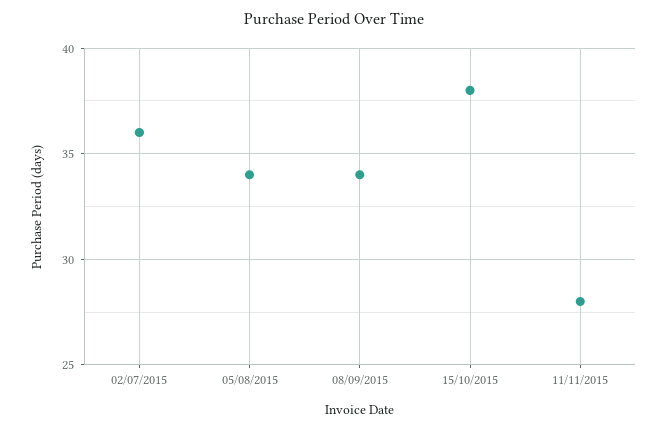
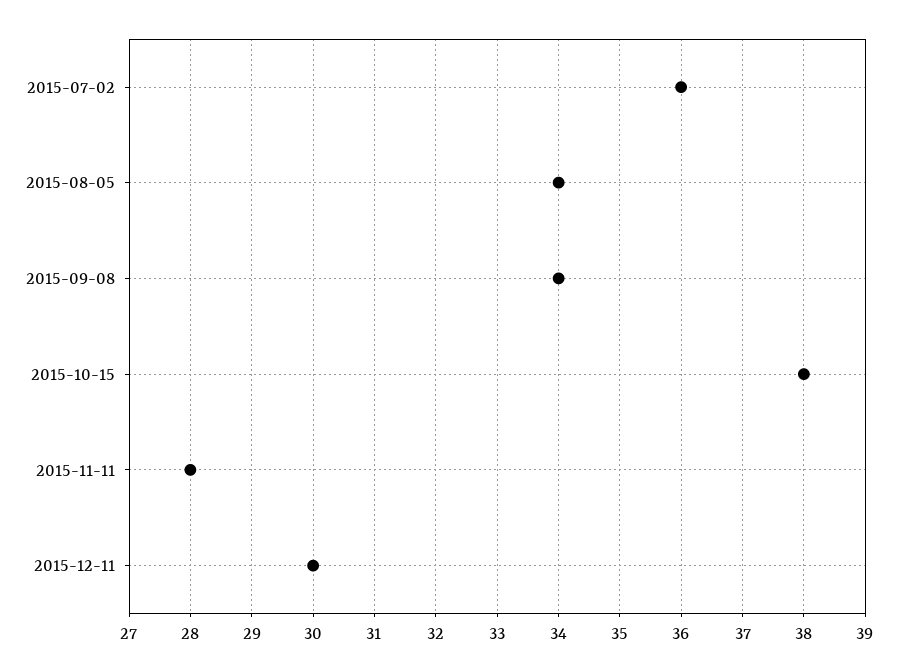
2015-12-11: none -> 30

